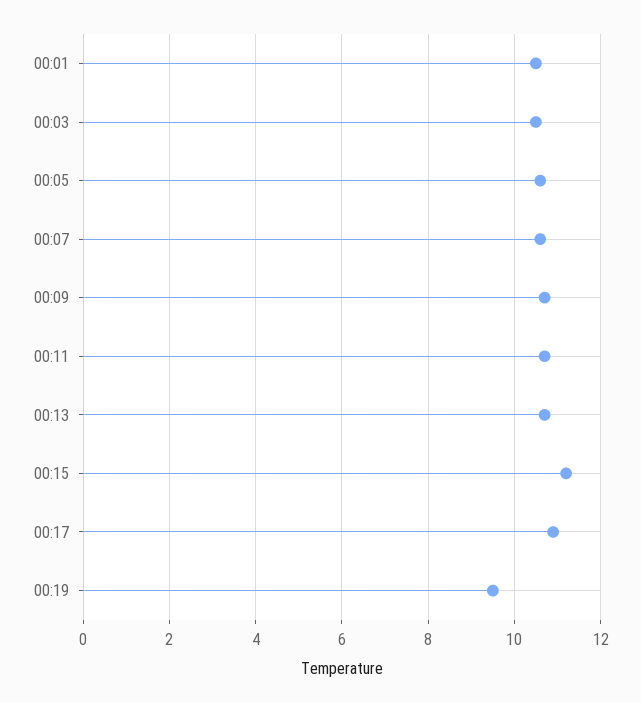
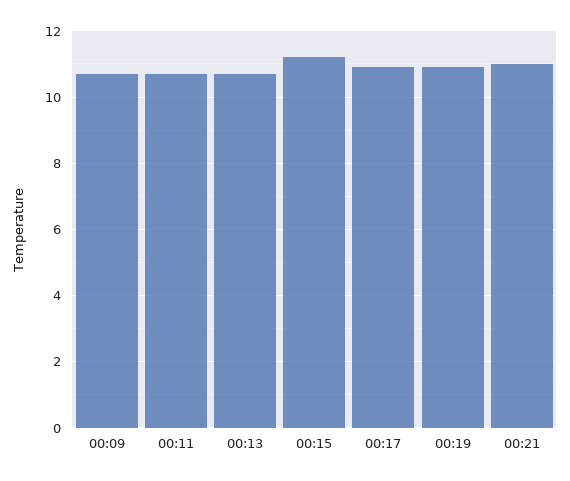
00:01: 10.5 -> none
00:03: 10.5 -> none
00:05: 10.5 -> none
00:07: 10.5 -> none
00:19: 9.5 -> 11
00:21: none -> 11

